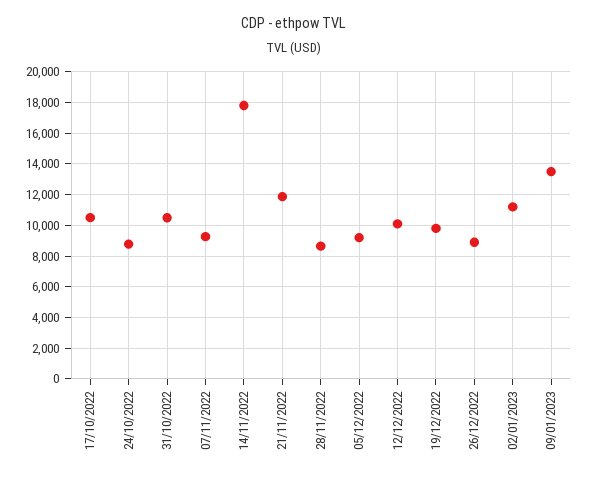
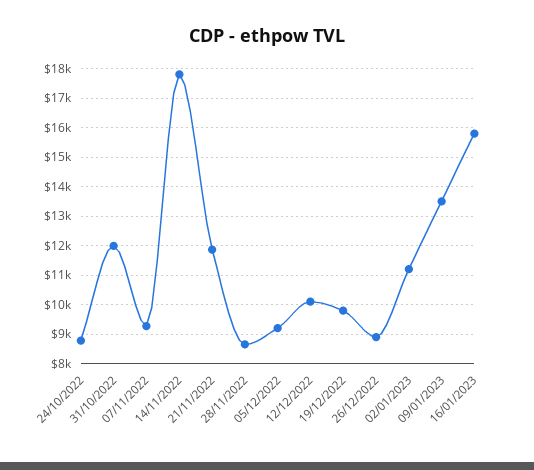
17/10/2022: 10500 -> none
31/10/2022: 10500 -> 12000
16/01/2023: none -> 15750

